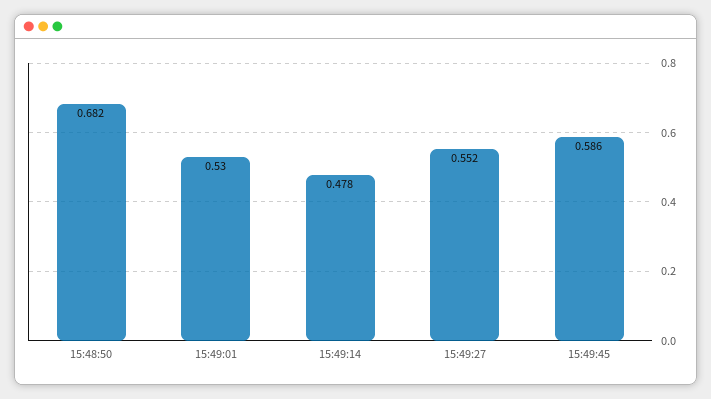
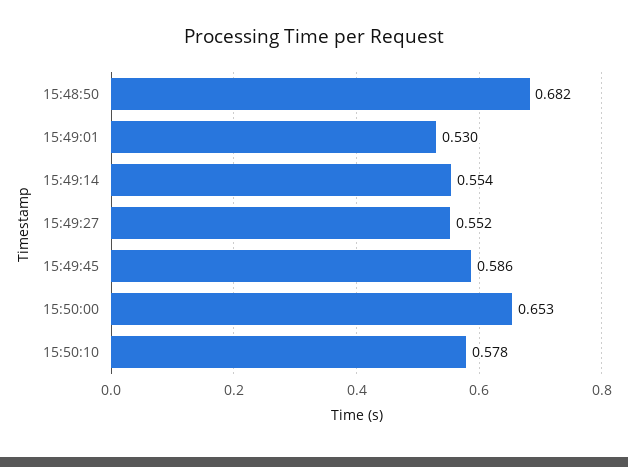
15:49:14: 0.478 -> 0.554
15:50:00: none -> 0.653
15:50:10: none -> 0.578

